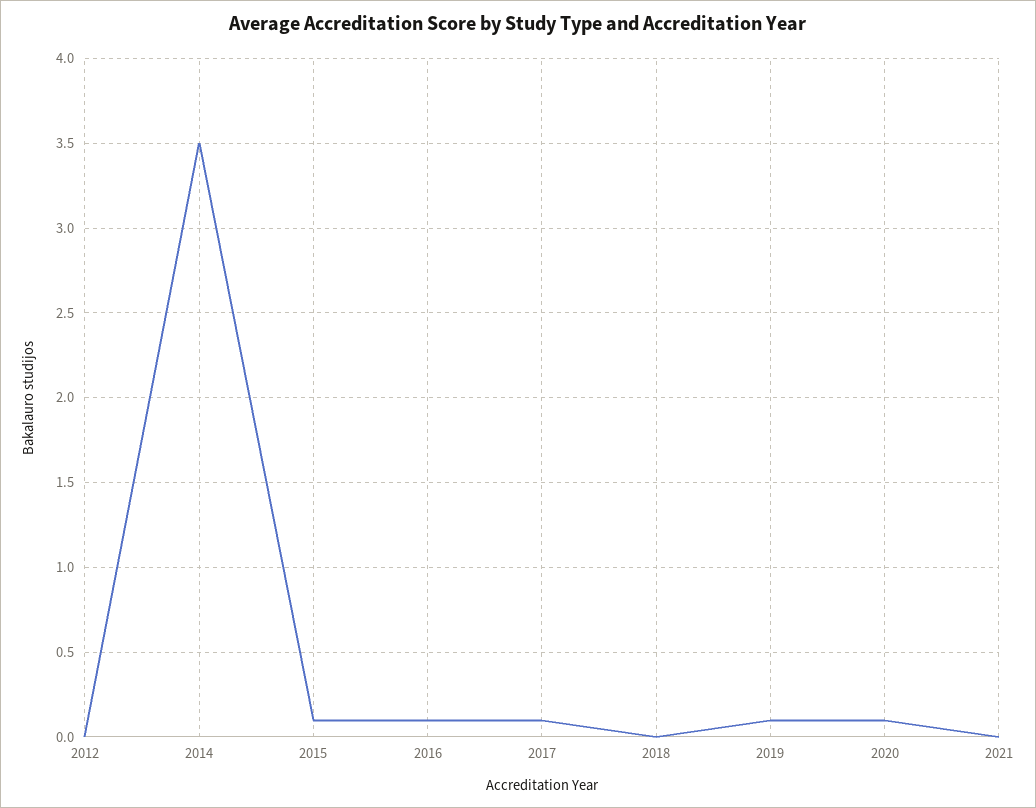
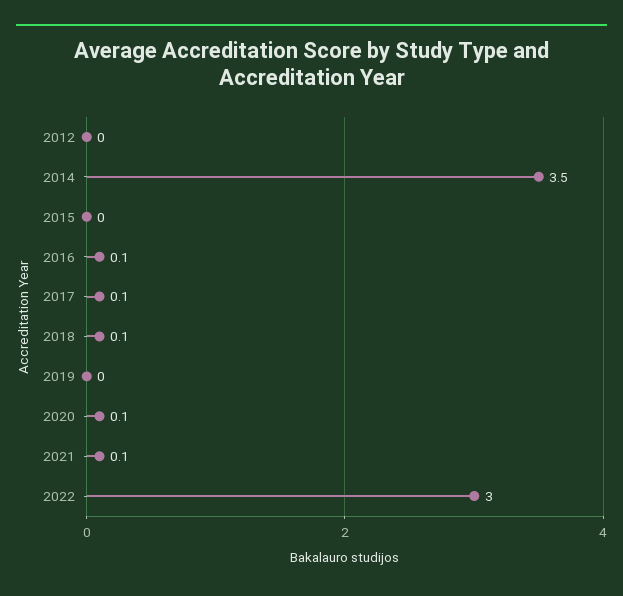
2015: 0.1 -> 0
2018: 0 -> 0.1
2019: 0.1 -> 0
2021: 0 -> 0.1
2022: none -> 3

